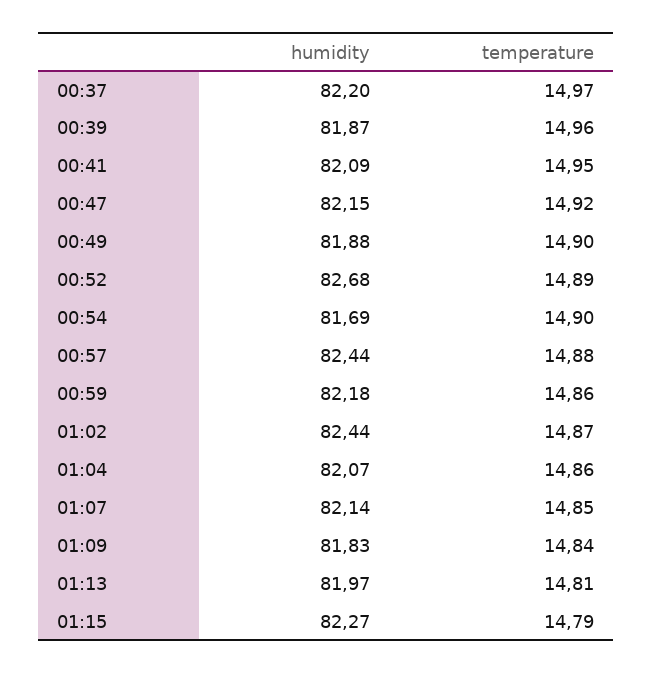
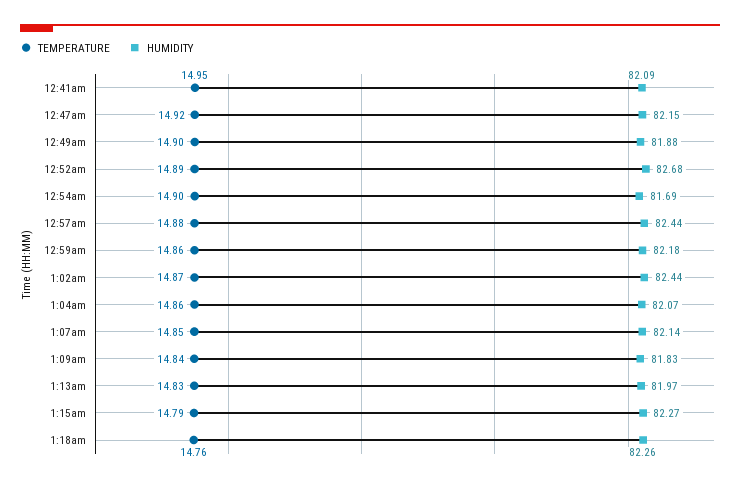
humidity, 00:37: 82.2 -> none
temperature, 00:37: 14.97 -> none
humidity, 00:39: 81.87 -> none
temperature, 00:39: 14.96 -> none
temperature, 01:13: 14.81 -> 14.83
temperature, 1:18am: none -> 14.76
humidity, 1:18am: none -> 82.26

